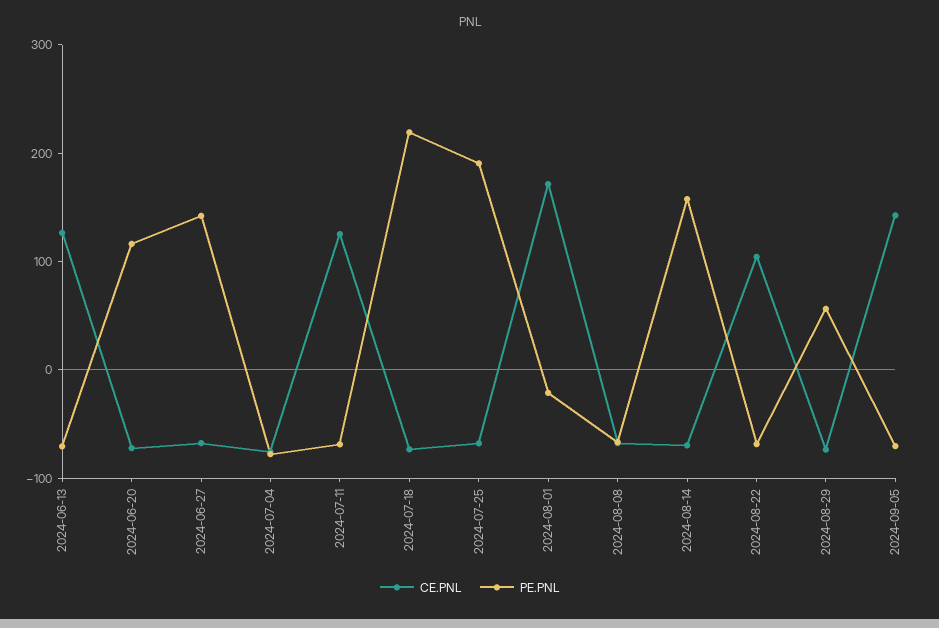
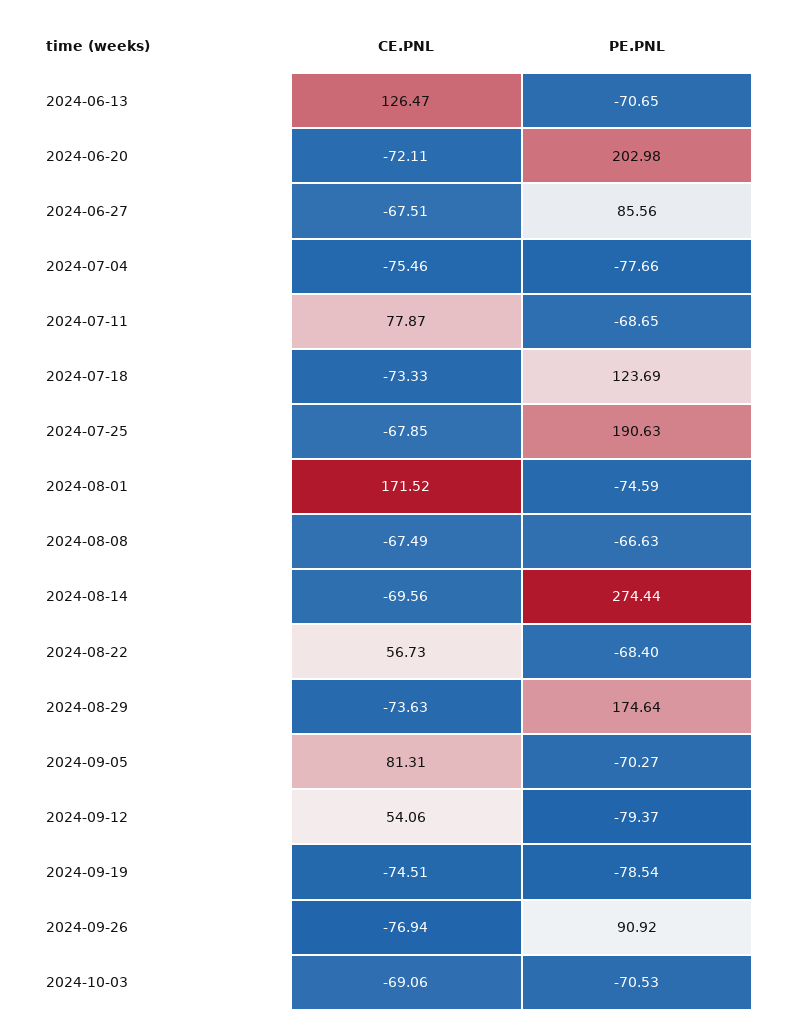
PE.PNL, 2024-06-20: 120 -> 202.98
PE.PNL, 2024-06-27: 140 -> 85.56
CE.PNL, 2024-07-11: 120 -> 77.87
PE.PNL, 2024-07-18: 220 -> 123.69
PE.PNL, 2024-08-01: -20 -> -74.59
PE.PNL, 2024-08-14: 160 -> 274.44
CE.PNL, 2024-08-22: 100 -> 56.73
PE.PNL, 2024-08-29: 60 -> 174.64
CE.PNL, 2024-09-05: 140 -> 81.31
CE.PNL, 2024-09-12: none -> 54.06
PE.PNL, 2024-09-12: none -> -79.37
CE.PNL, 2024-09-19: none -> -74.51
PE.PNL, 2024-09-19: none -> -78.54
CE.PNL, 2024-09-26: none -> -76.94
PE.PNL, 2024-09-26: none -> 90.92
CE.PNL, 2024-10-03: none -> -69.06
PE.PNL, 2024-10-03: none -> -70.53

